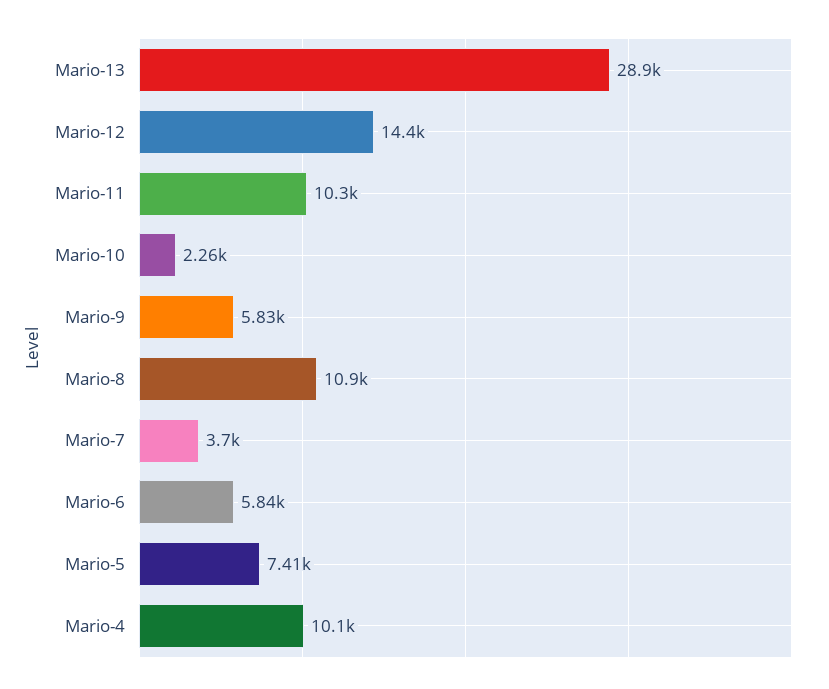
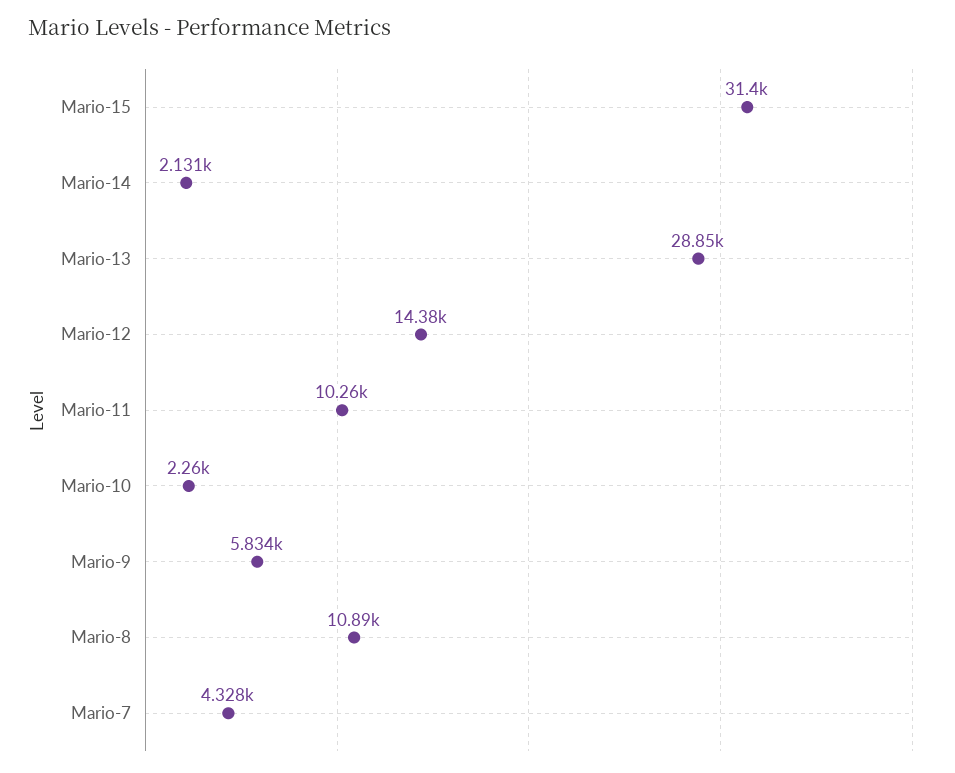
Mario-7: 3700 -> 4328
Mario-6: 5840 -> none
Mario-5: 7410 -> none
Mario-4: 10100 -> none
Mario-15: none -> 31400
Mario-14: none -> 2131

